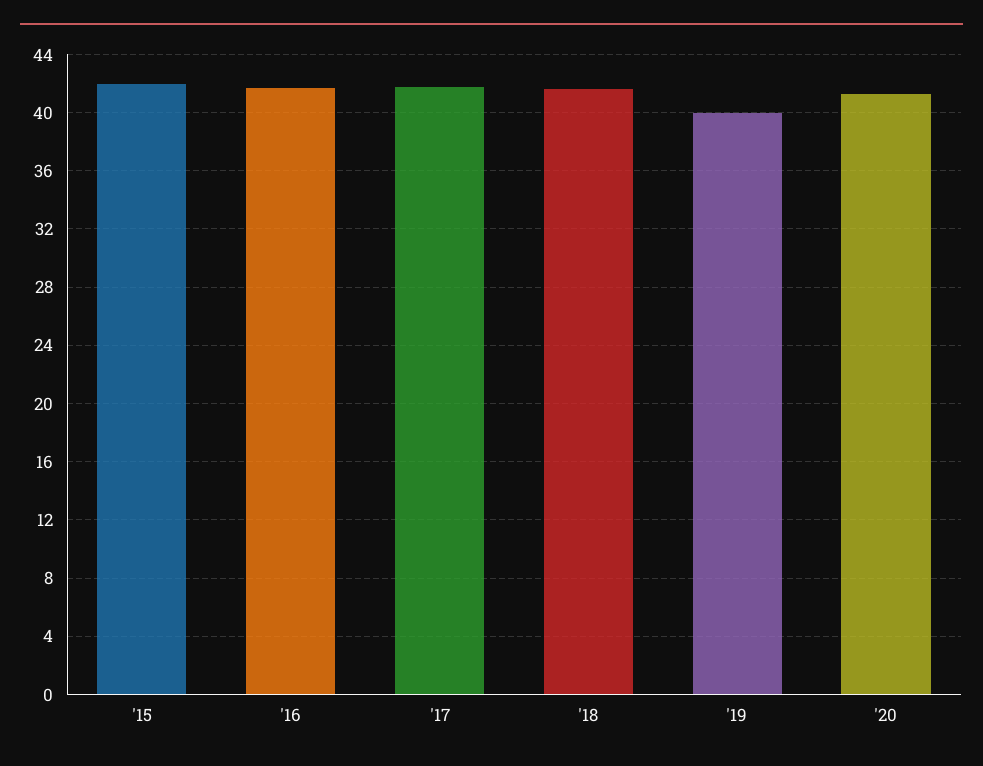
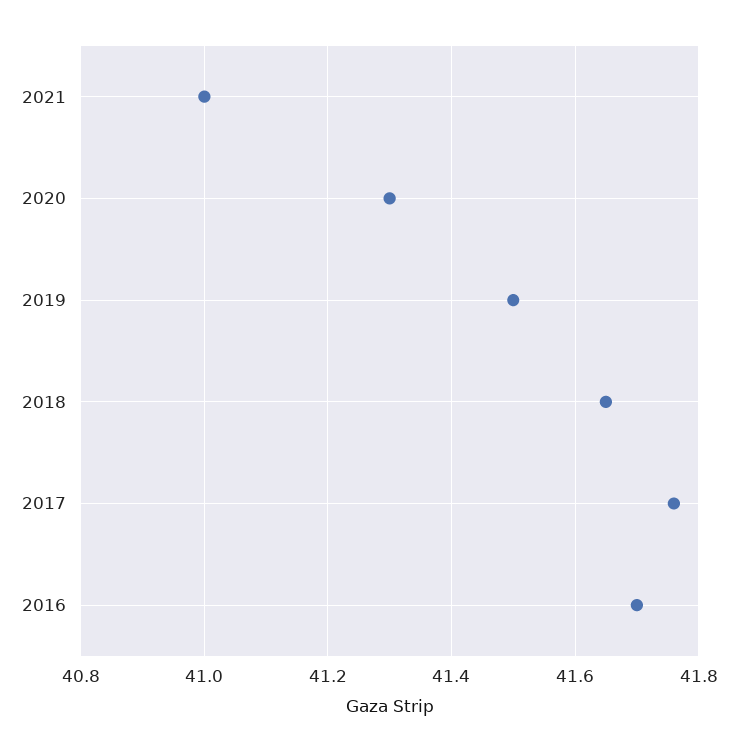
'15: 42 -> none
'19: 40 -> 41.5
2021: none -> 41

